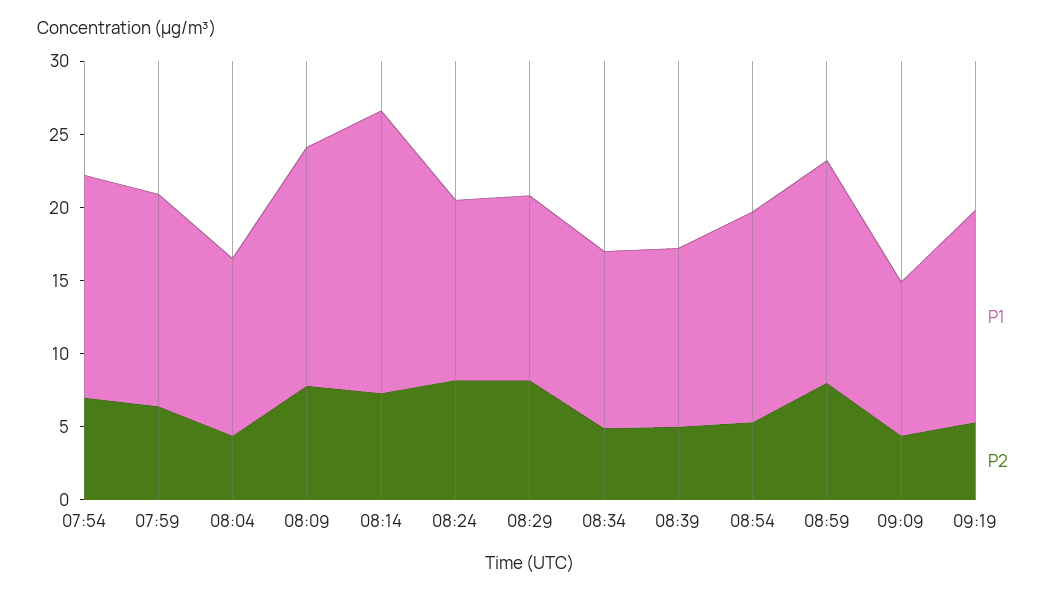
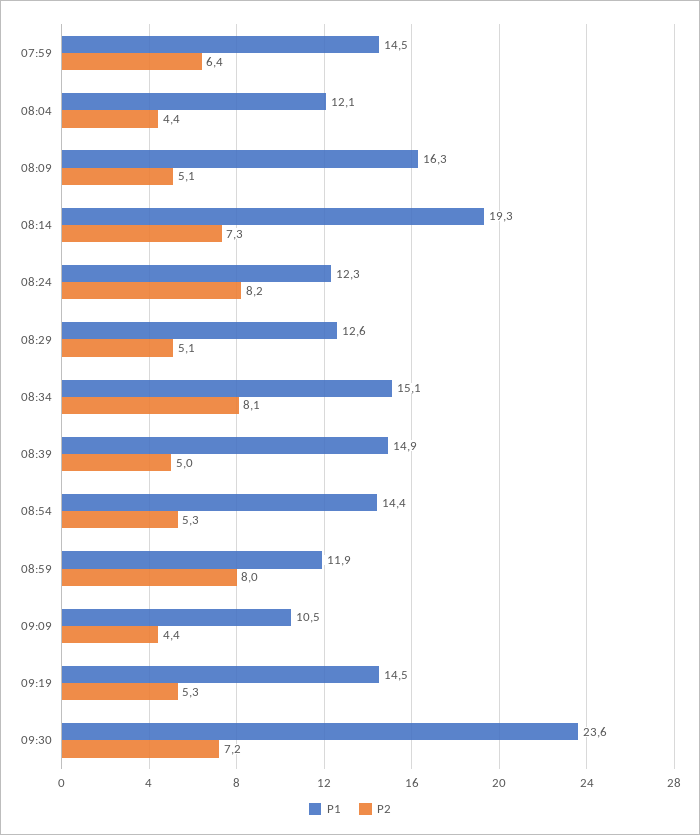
P1, 07:54: 15 -> none
P2, 07:54: 7 -> none
P2, 08:09: 8 -> 5.1
P2, 08:29: 8 -> 5.1
P1, 08:34: 12 -> 15.1
P2, 08:34: 5 -> 8.1
P1, 08:39: 12 -> 14.9
P1, 08:59: 15 -> 11.9
P1, 09:30: none -> 23.6
P2, 09:30: none -> 7.2

